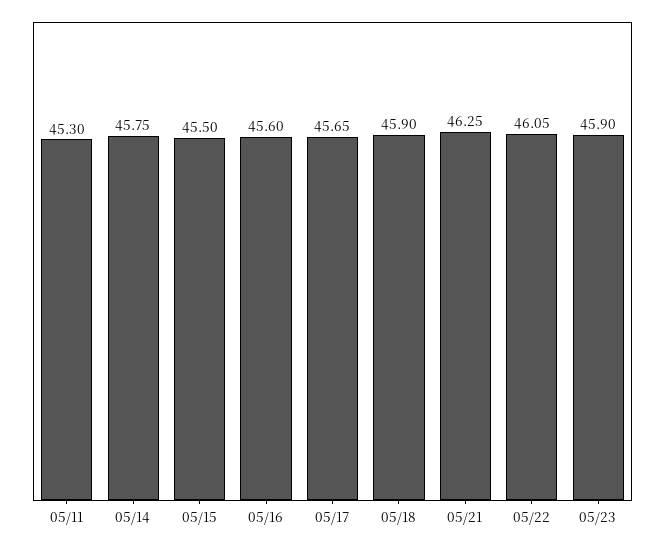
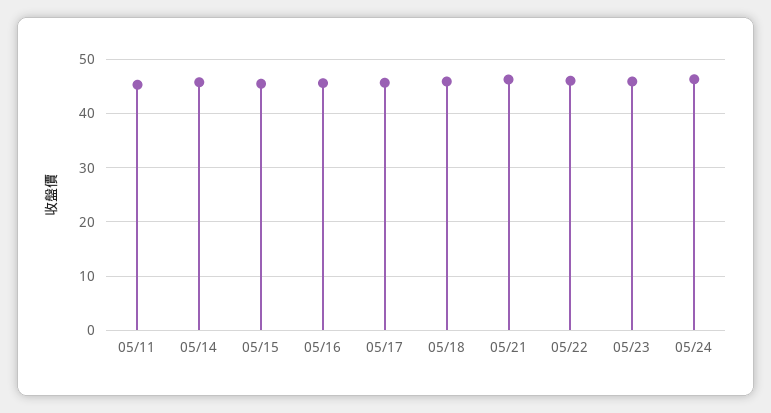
05/24: none -> 46

